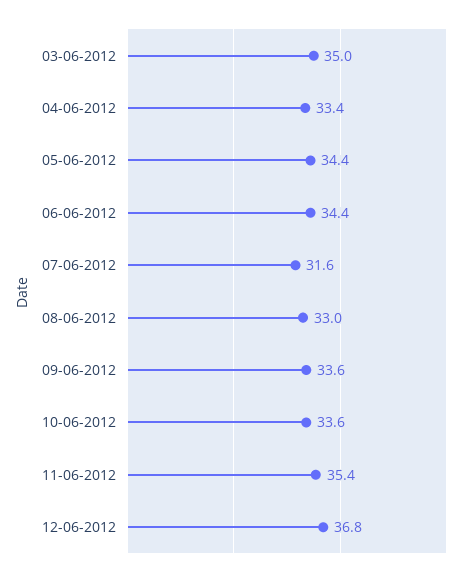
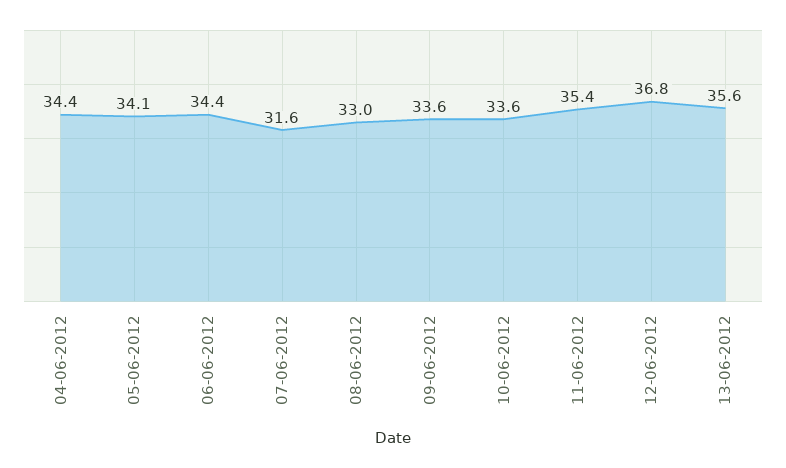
03-06-2012: 35 -> none
04-06-2012: 33.4 -> 34.4
05-06-2012: 34.4 -> 34.1
13-06-2012: none -> 35.6

